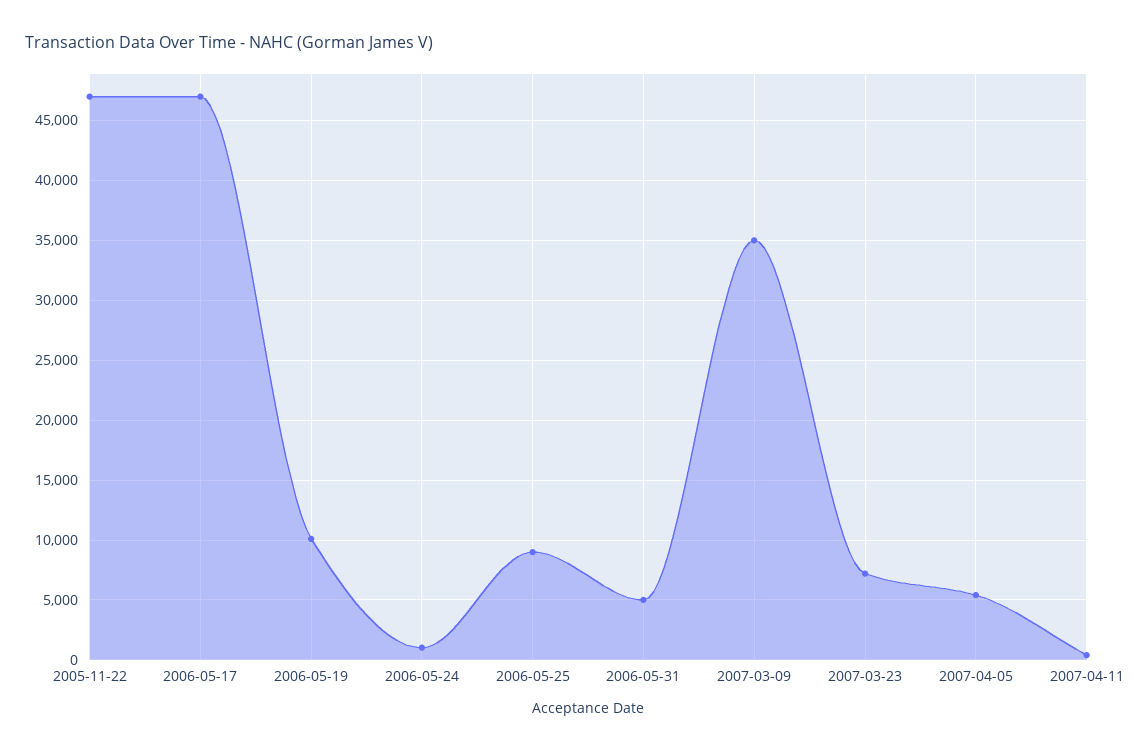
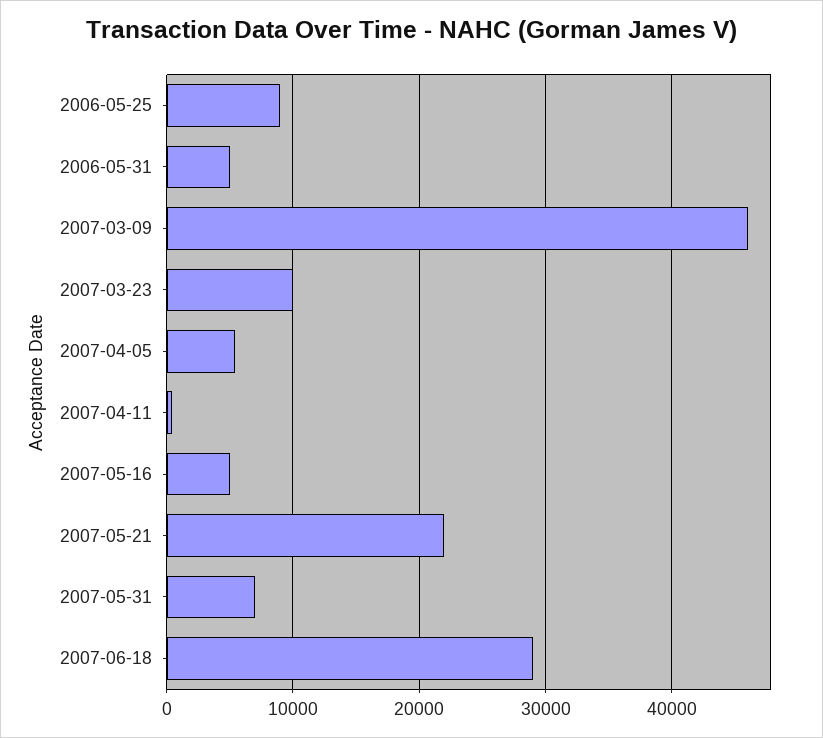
2005-11-22: 47000 -> none
2006-05-17: 47000 -> none
2006-05-19: 10000 -> none
2006-05-24: 1000 -> none
2007-03-09: 35000 -> 46000
2007-03-23: 7000 -> 10000
2007-05-16: none -> 5000
2007-05-21: none -> 22000
2007-05-31: none -> 7000
2007-06-18: none -> 29000

